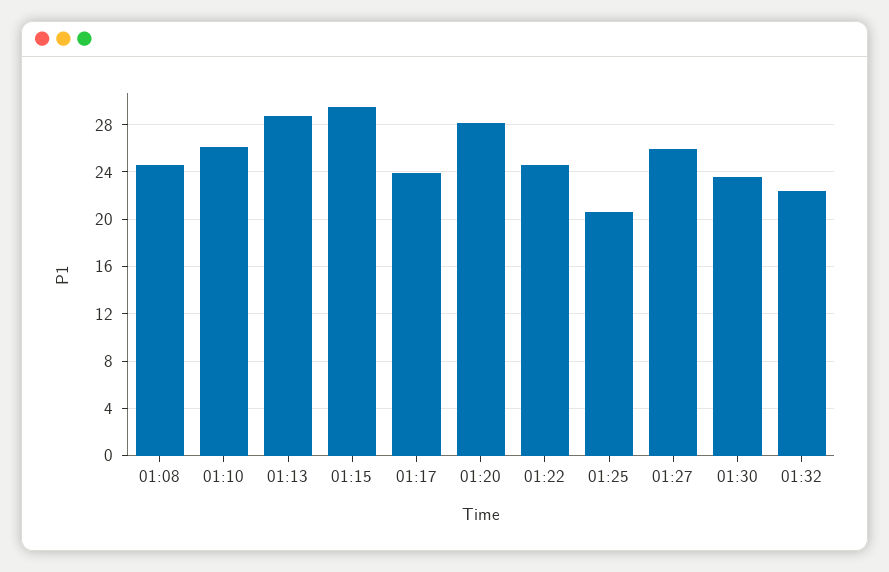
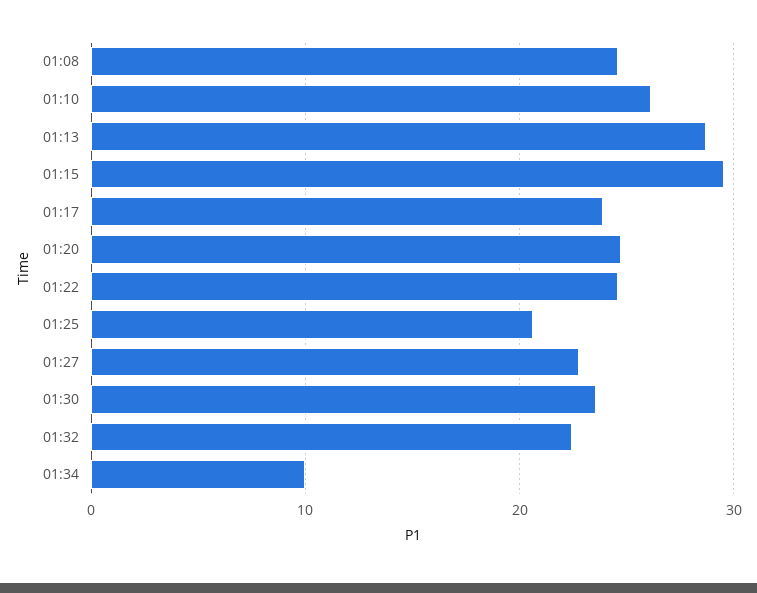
01:20: 28 -> 25
01:27: 26 -> 23
01:34: none -> 10

